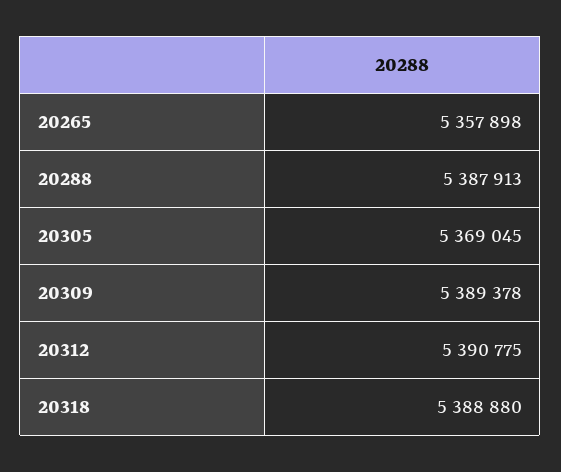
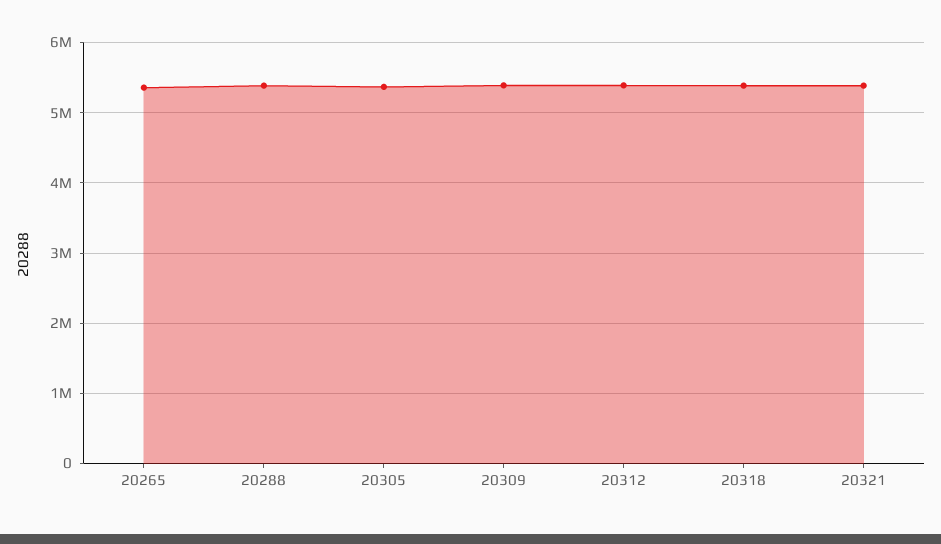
20321: none -> 5400000

